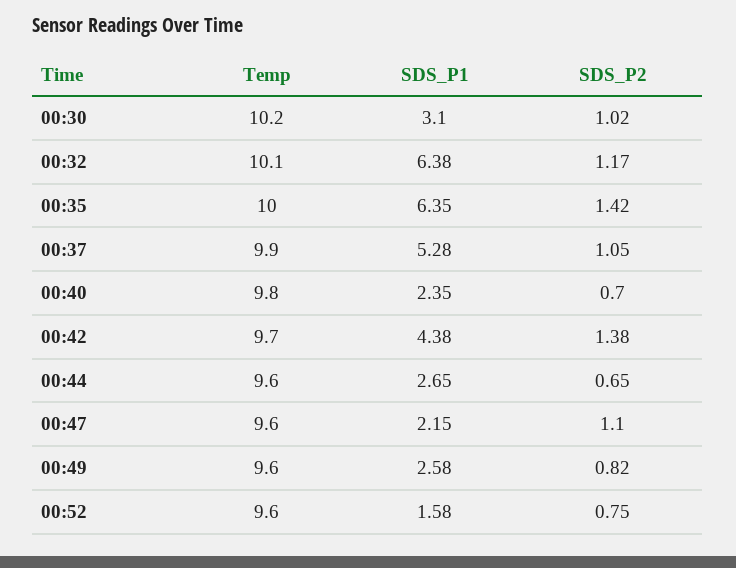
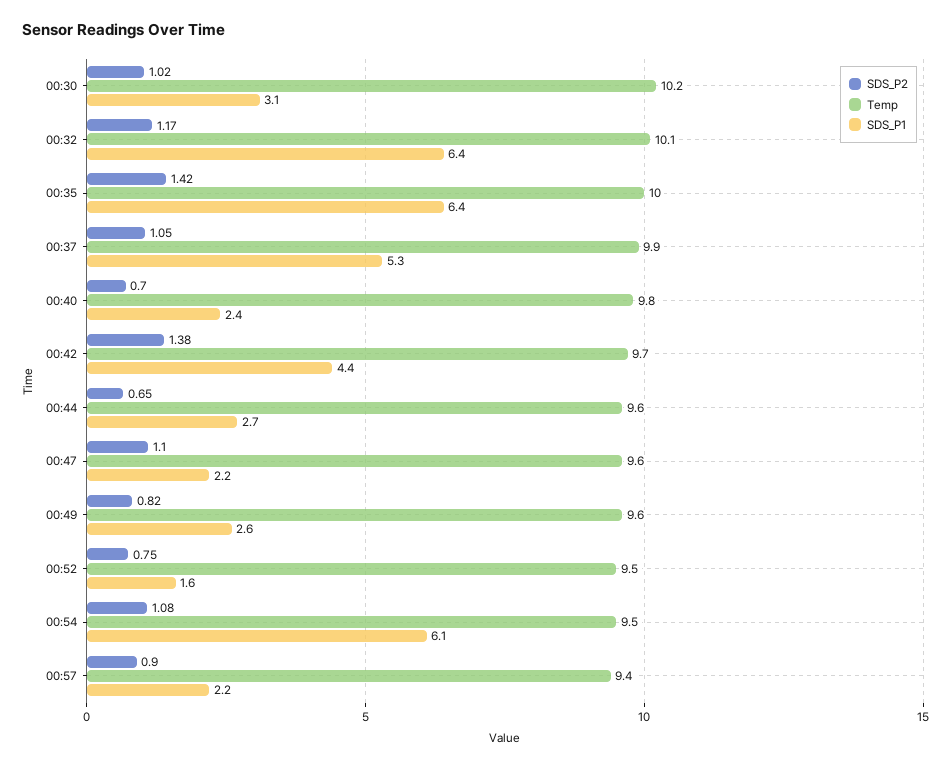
Temp, 00:52: 9.6 -> 9.5
SDS_P2, 00:54: none -> 1.08
Temp, 00:54: none -> 9.5
SDS_P1, 00:54: none -> 6.1
SDS_P2, 00:57: none -> 0.9
Temp, 00:57: none -> 9.4
SDS_P1, 00:57: none -> 2.2

